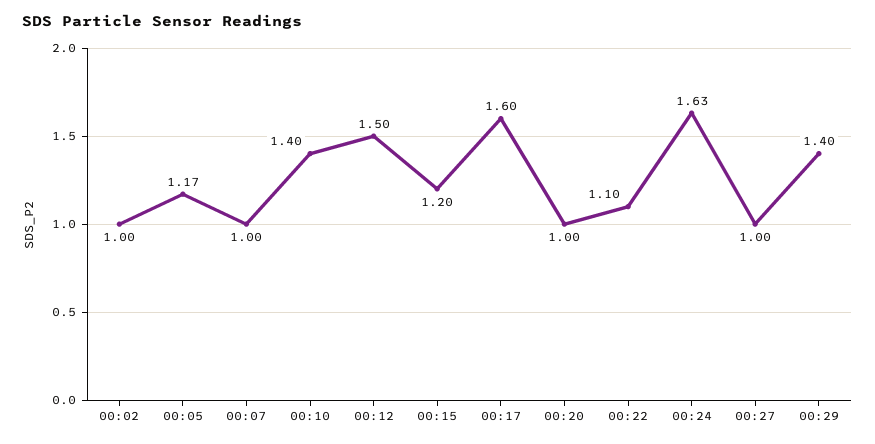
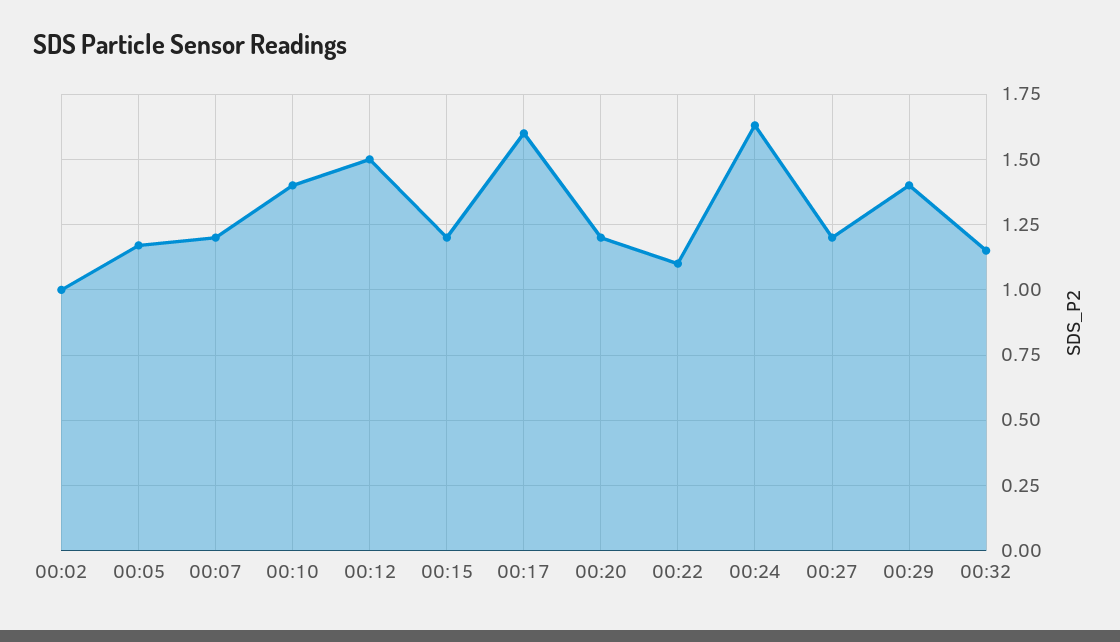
00:07: 1 -> 1.2
00:20: 1 -> 1.2
00:27: 1 -> 1.2
00:32: none -> 1.15

